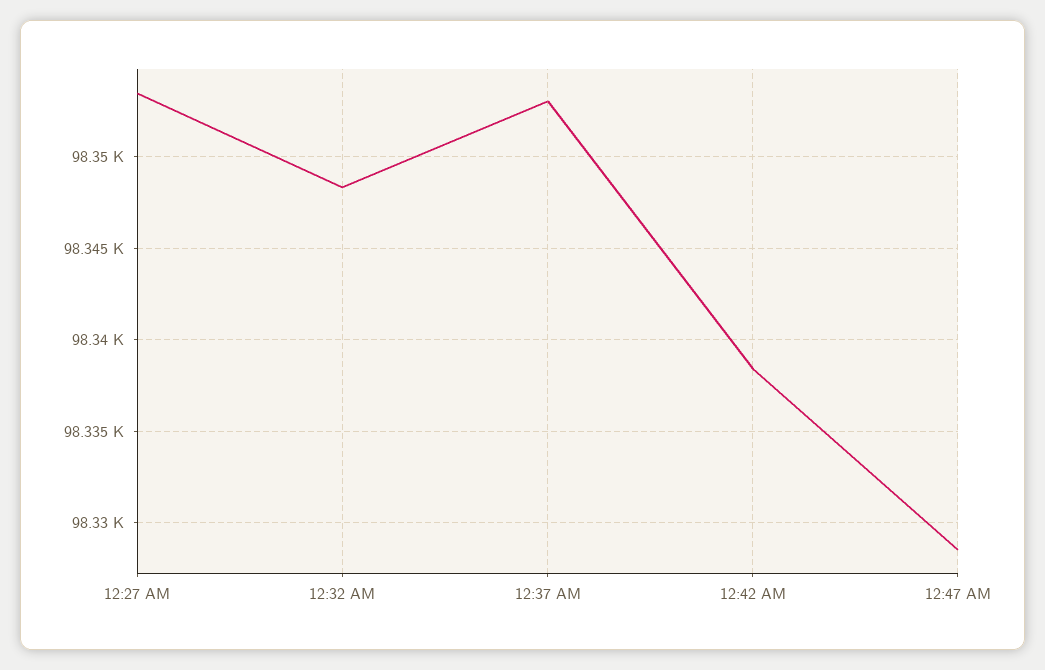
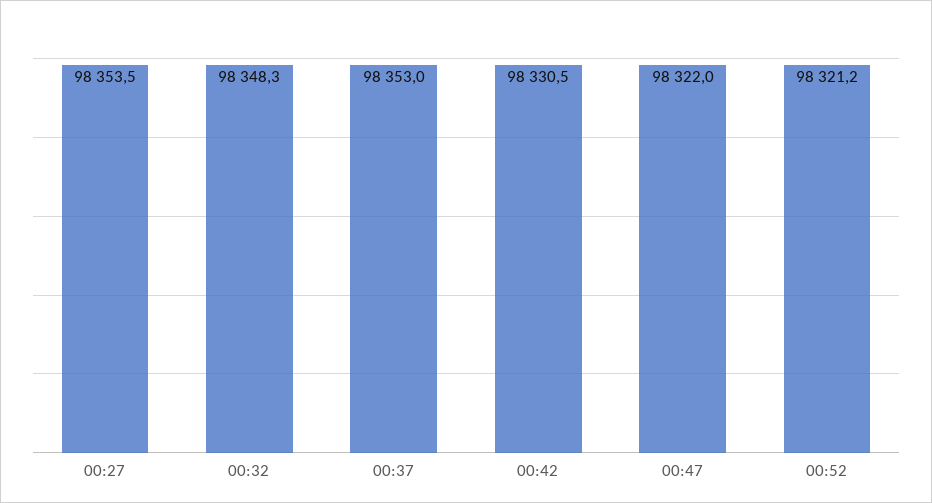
12:42 AM: 98338.5 -> 98330.5
12:47 AM: 98328.5 -> 98322
00:52: none -> 98321.2

